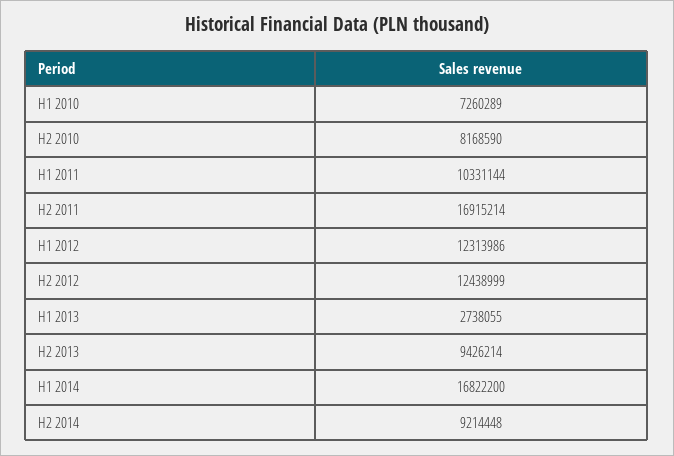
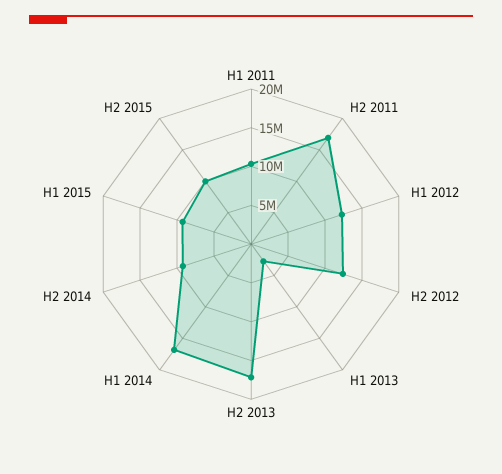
H1 2010: 7260289 -> none
H2 2010: 8168590 -> none
H2 2013: 9426214 -> 17500000
H1 2015: none -> 10000000
H2 2015: none -> 10000000

